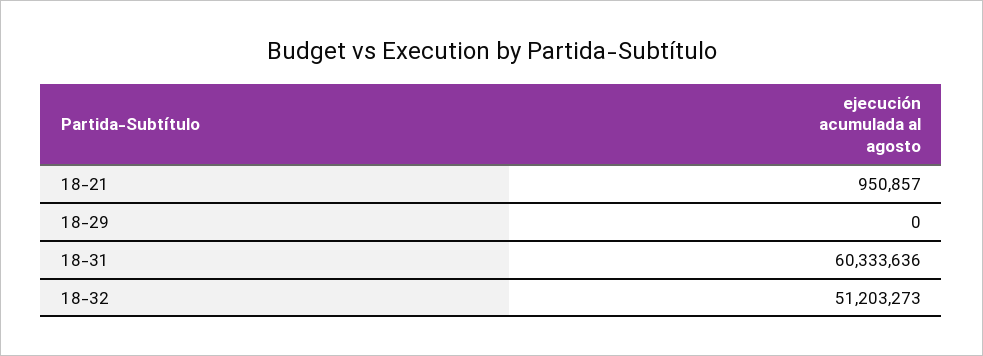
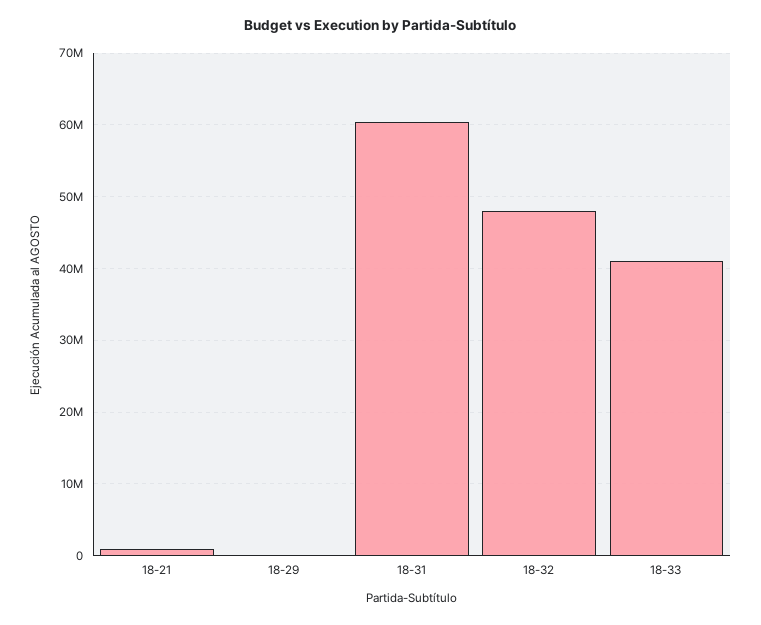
18-32: 51203273 -> 48000000
18-33: none -> 41000000

